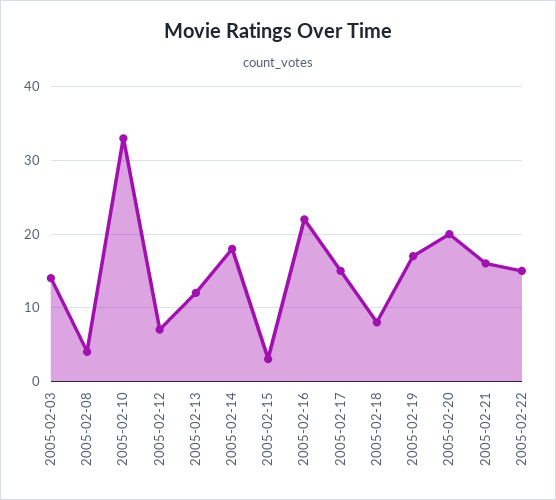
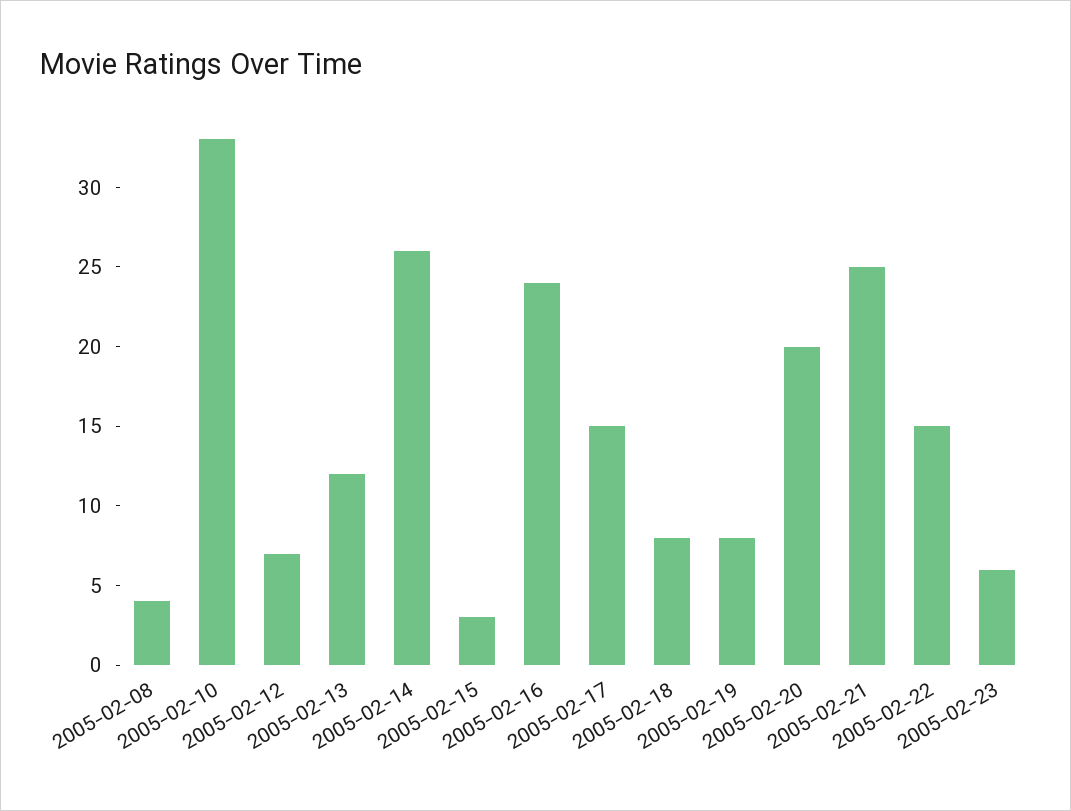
2005-02-03: 14 -> none
2005-02-14: 18 -> 26
2005-02-16: 22 -> 24
2005-02-19: 17 -> 8
2005-02-21: 16 -> 25
2005-02-23: none -> 6

